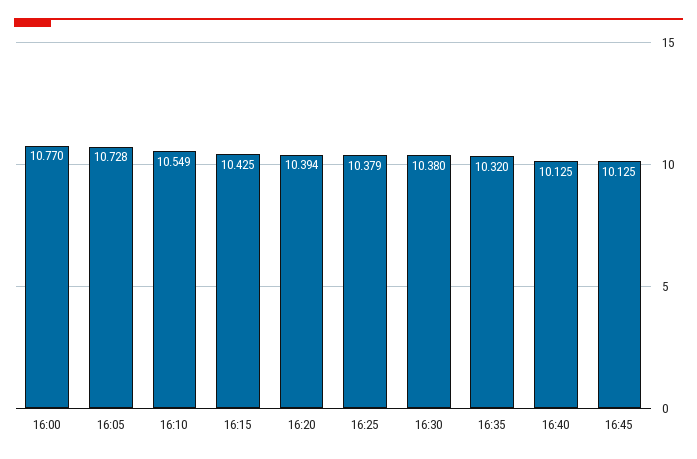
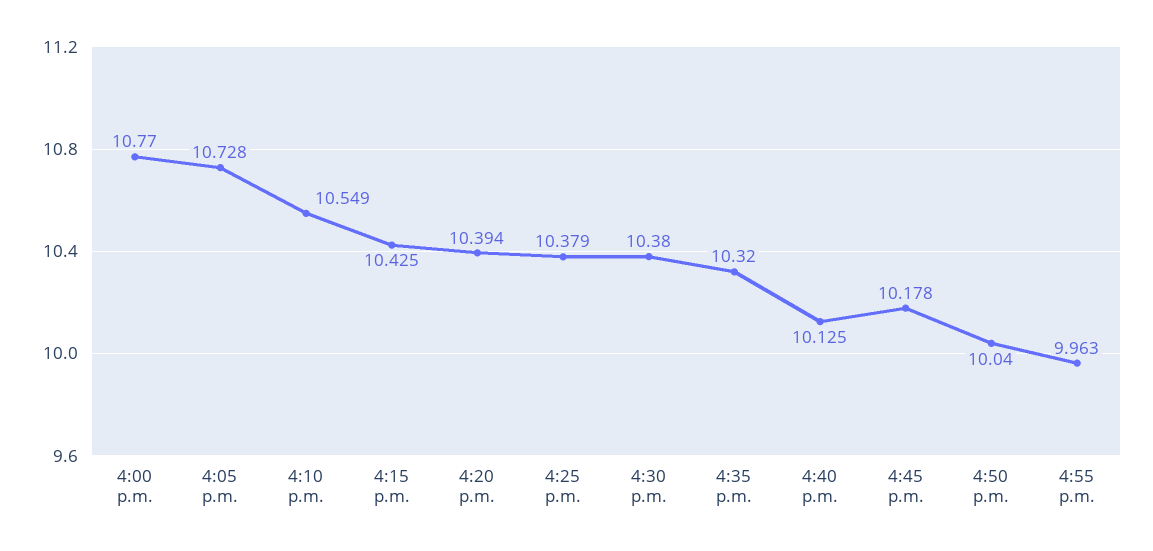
16:45: 10.125 -> 10.178
4:50 p.m.: none -> 10.04
4:55 p.m.: none -> 9.963

